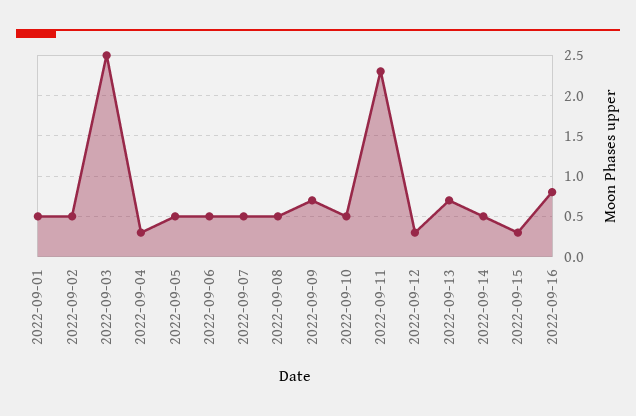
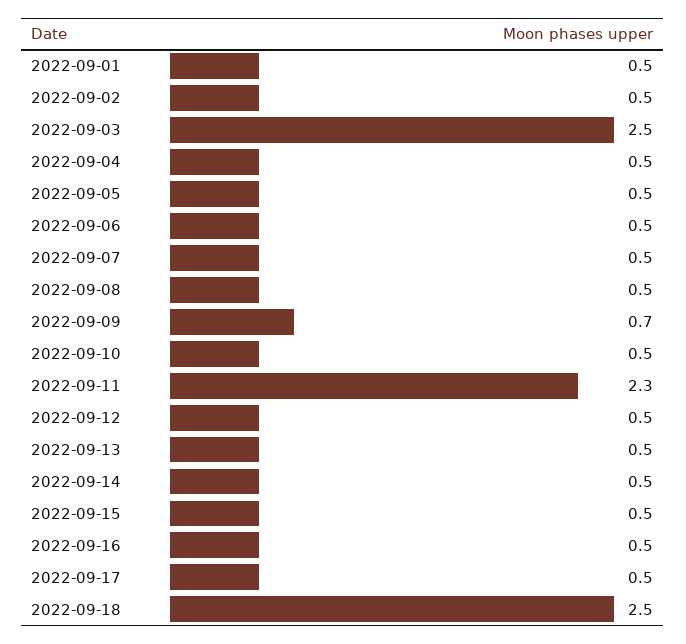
2022-09-04: 0.3 -> 0.5
2022-09-12: 0.3 -> 0.5
2022-09-13: 0.7 -> 0.5
2022-09-15: 0.3 -> 0.5
2022-09-16: 0.8 -> 0.5
2022-09-17: none -> 0.5
2022-09-18: none -> 2.5

